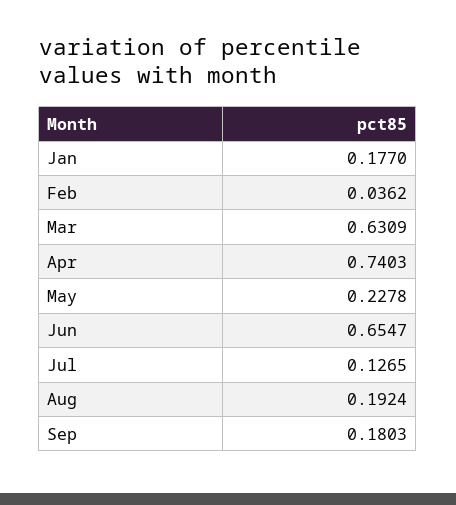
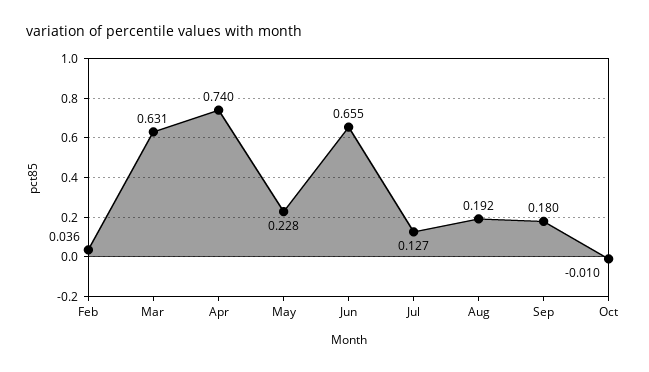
Jan: 0.177 -> none
Oct: none -> -0.01

